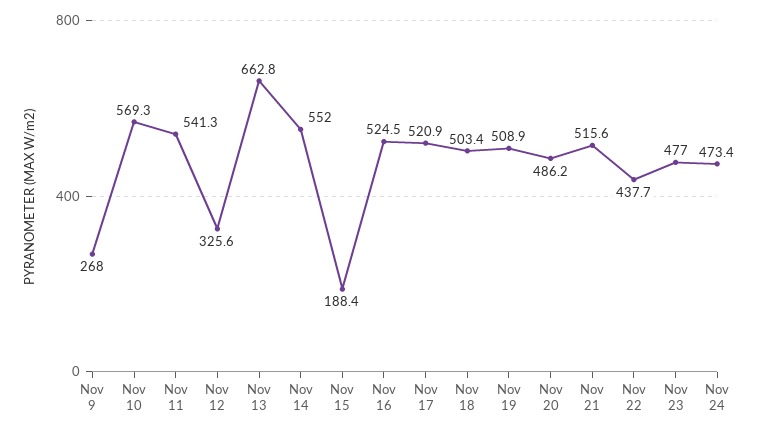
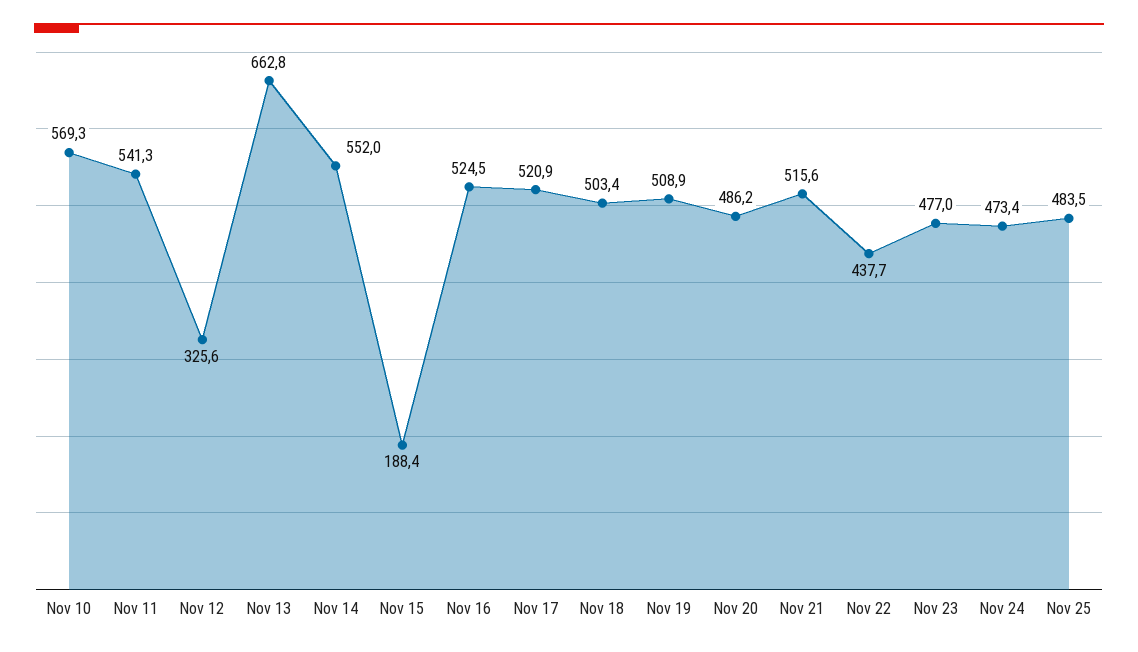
Nov 9: 268 -> none
Nov 25: none -> 483.5

